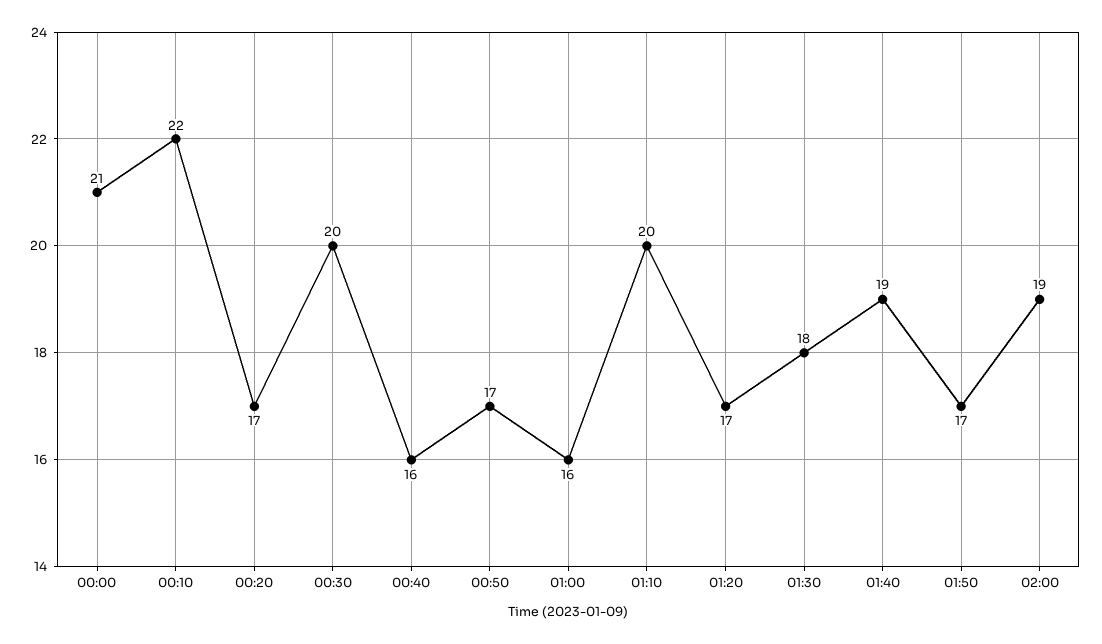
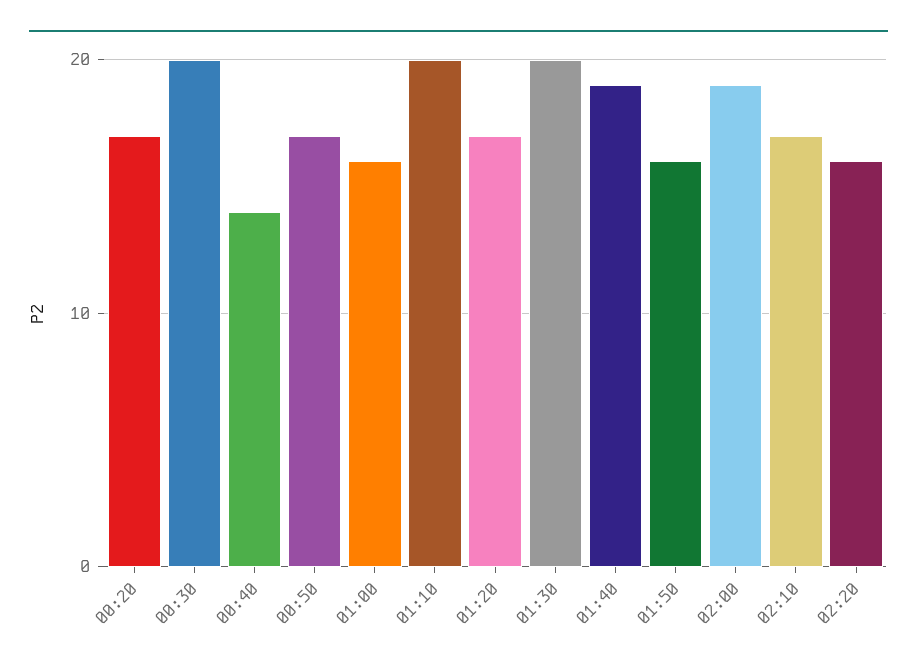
00:00: 21 -> none
00:10: 22 -> none
00:40: 16 -> 14
01:30: 18 -> 20
01:50: 17 -> 16
02:10: none -> 17
02:20: none -> 16

